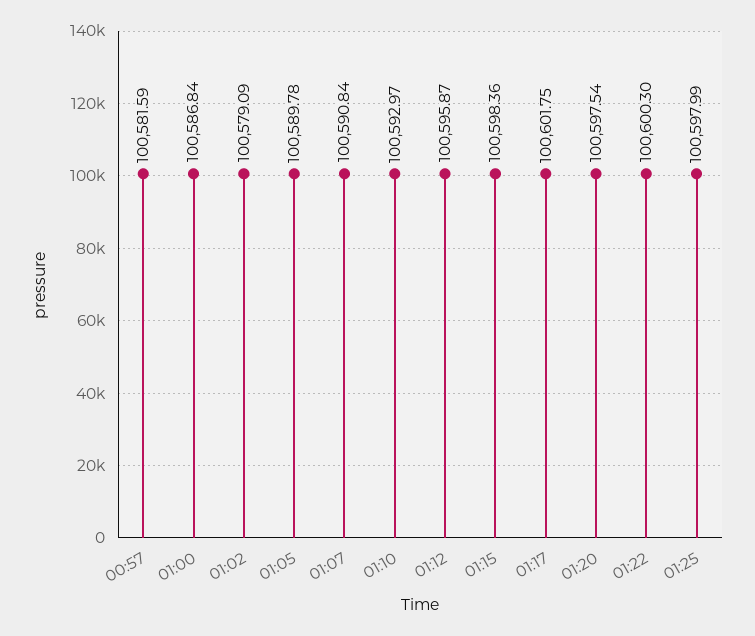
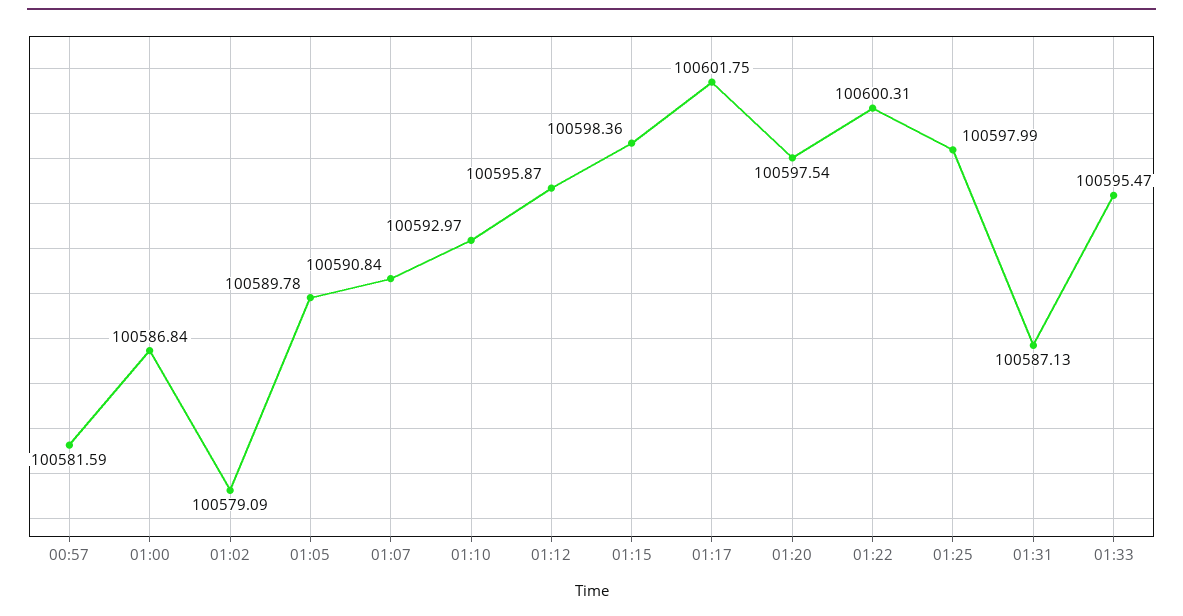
01:22: 100600.3 -> 100600.31
01:31: none -> 100587.13
01:33: none -> 100595.47

